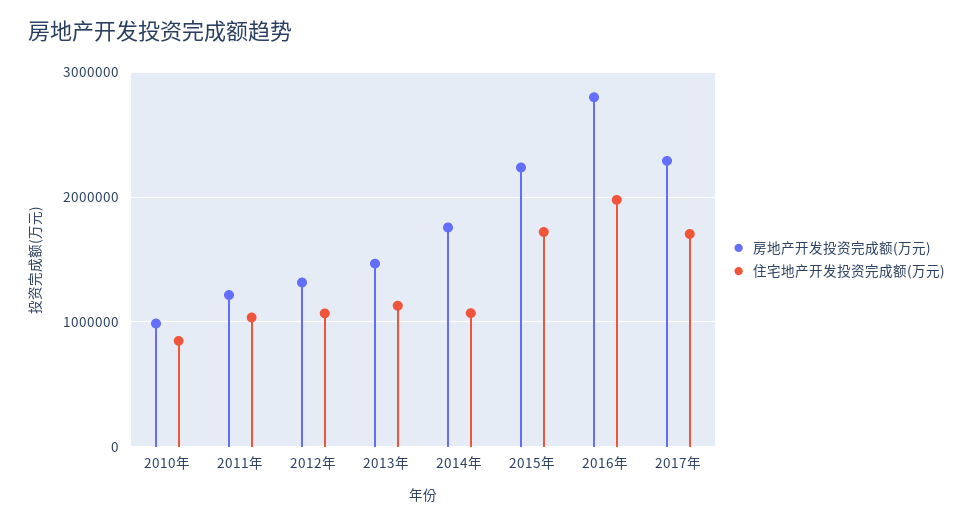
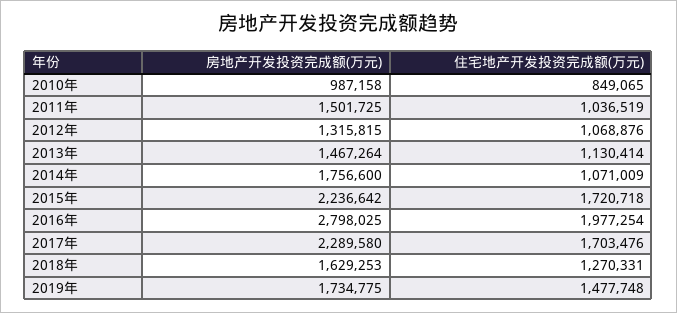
房地产开发投资完成额(万元), 2011年: 1200000 -> 1501725
房地产开发投资完成额(万元), 2018年: none -> 1629253
住宅地产开发投资完成额(万元), 2018年: none -> 1270331
房地产开发投资完成额(万元), 2019年: none -> 1734775
住宅地产开发投资完成额(万元), 2019年: none -> 1477748

